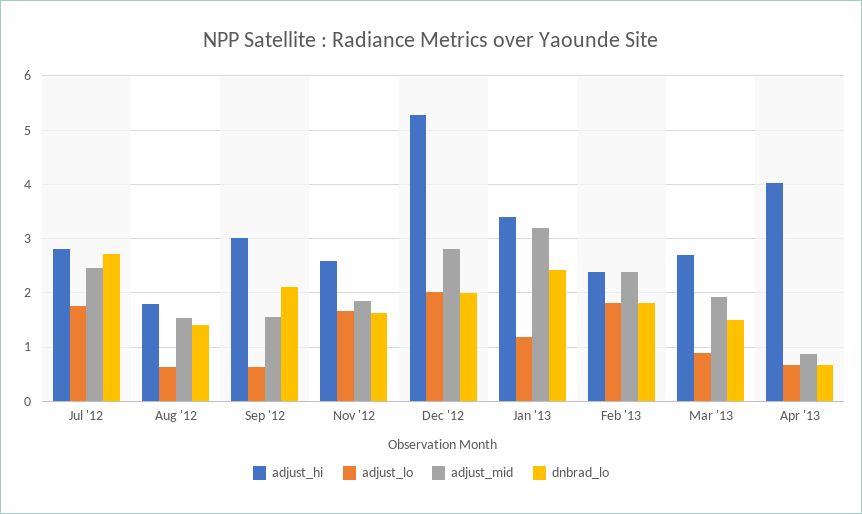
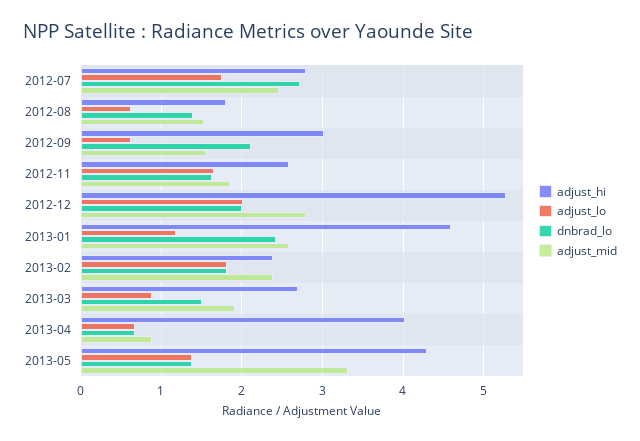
adjust_hi, Jan '13: 3.4 -> 4.6
adjust_mid, Jan '13: 3.2 -> 2.6
adjust_hi, 2013-05: none -> 4.3
adjust_lo, 2013-05: none -> 1.4
dnbrad_lo, 2013-05: none -> 1.4
adjust_mid, 2013-05: none -> 3.3

